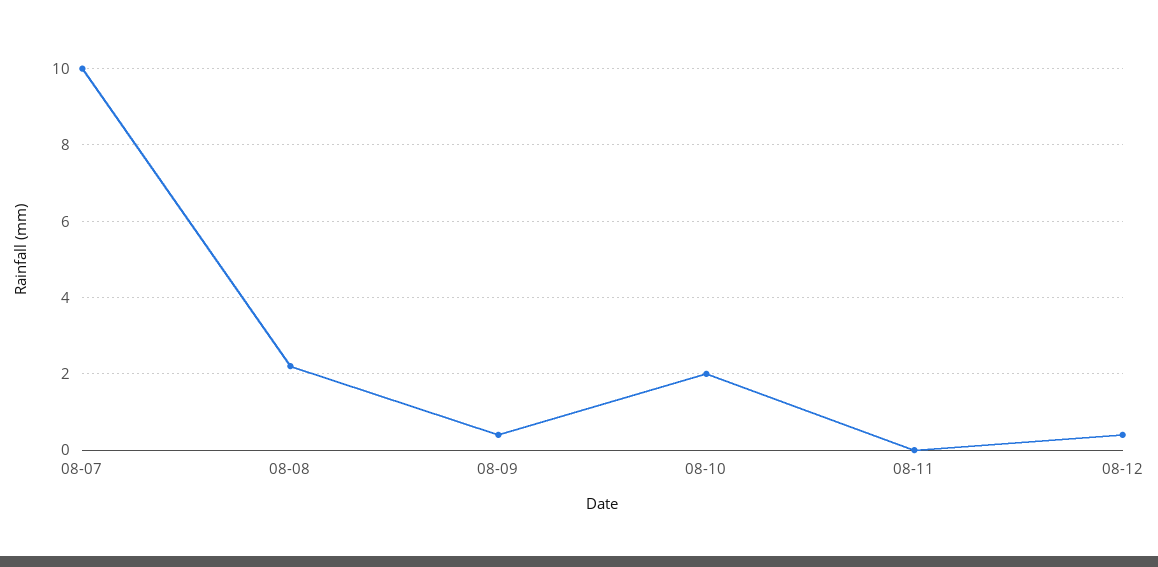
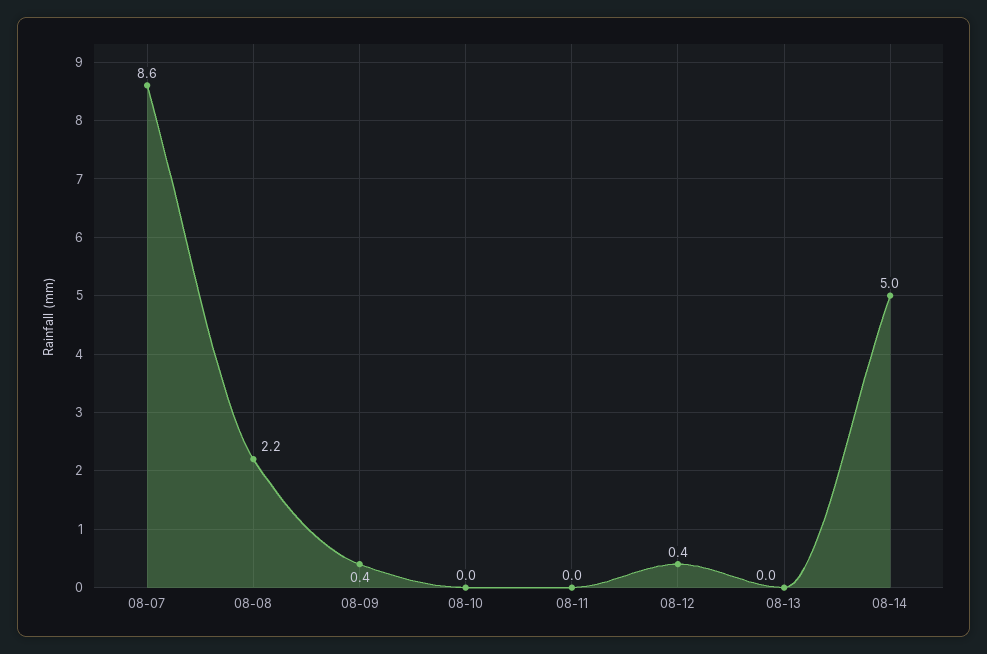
08-07: 10 -> 8.6
08-10: 2 -> 0
08-13: none -> 0
08-14: none -> 5

